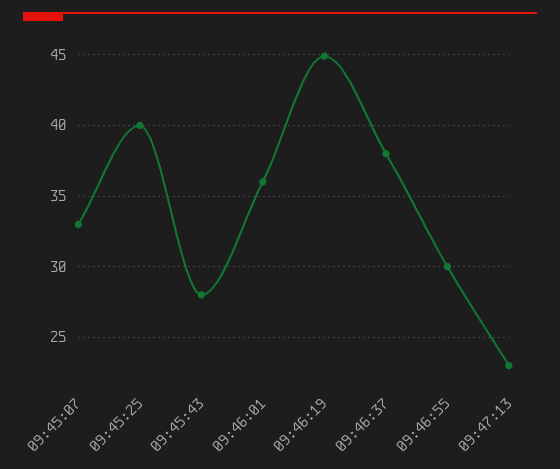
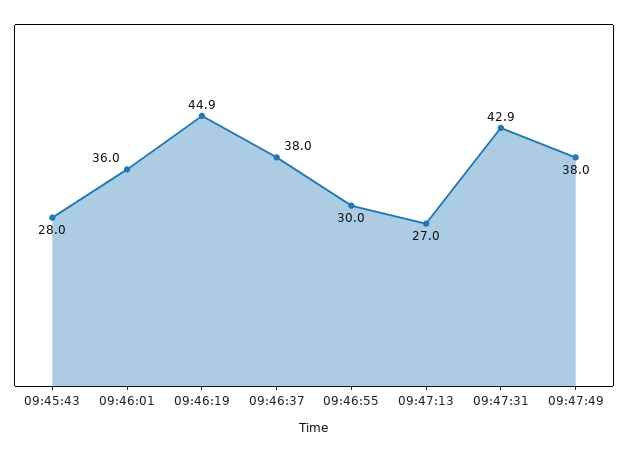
09:45:07: 33 -> none
09:45:25: 40 -> none
09:47:13: 23 -> 27
09:47:31: none -> 42.9
09:47:49: none -> 38

